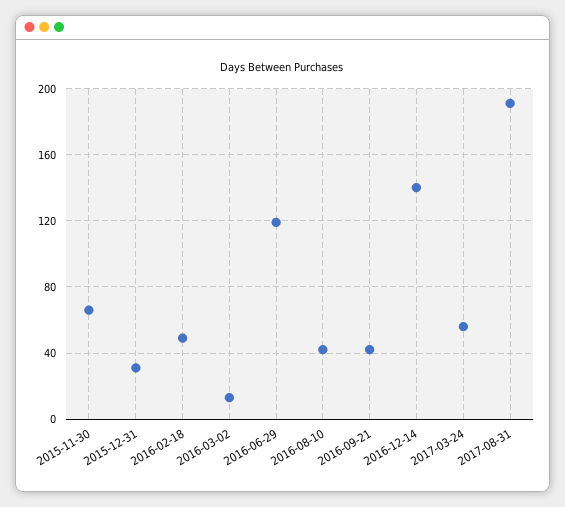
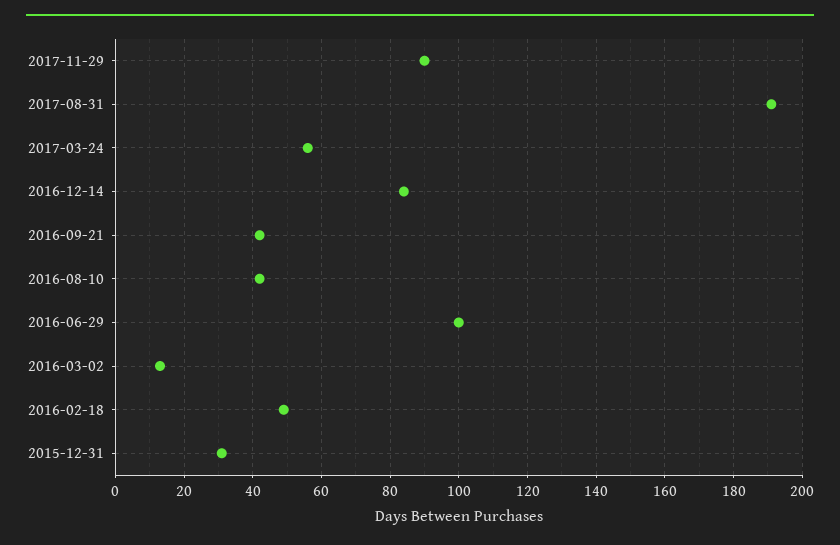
2015-11-30: 65 -> none
2016-06-29: 120 -> 100
2016-12-14: 140 -> 85
2017-11-29: none -> 90

